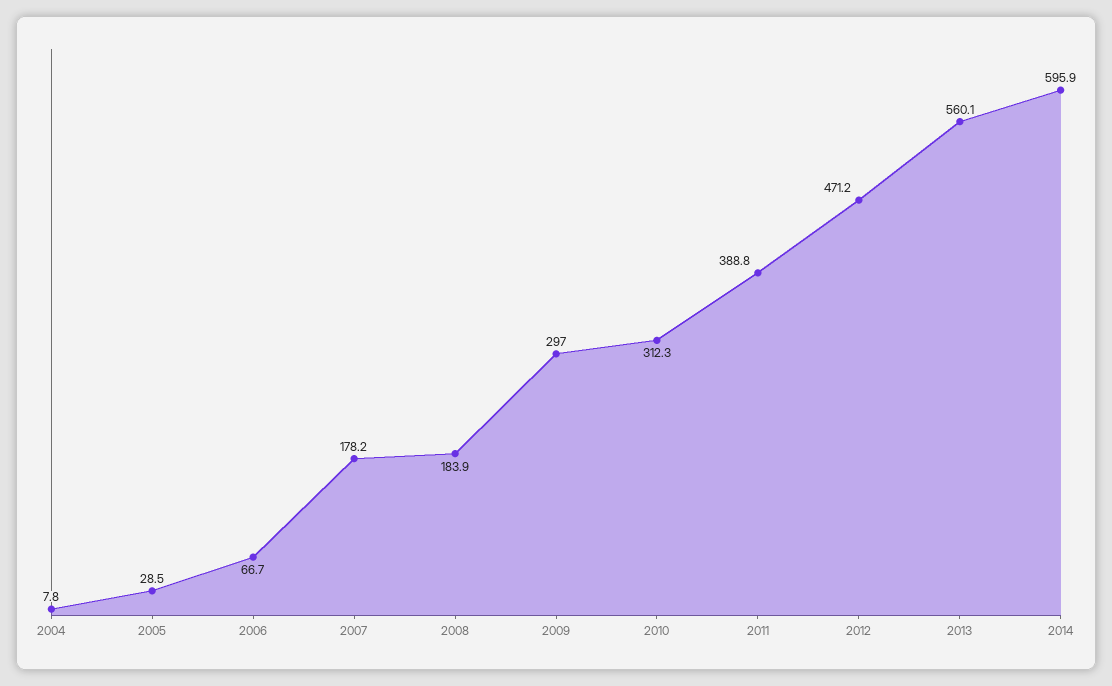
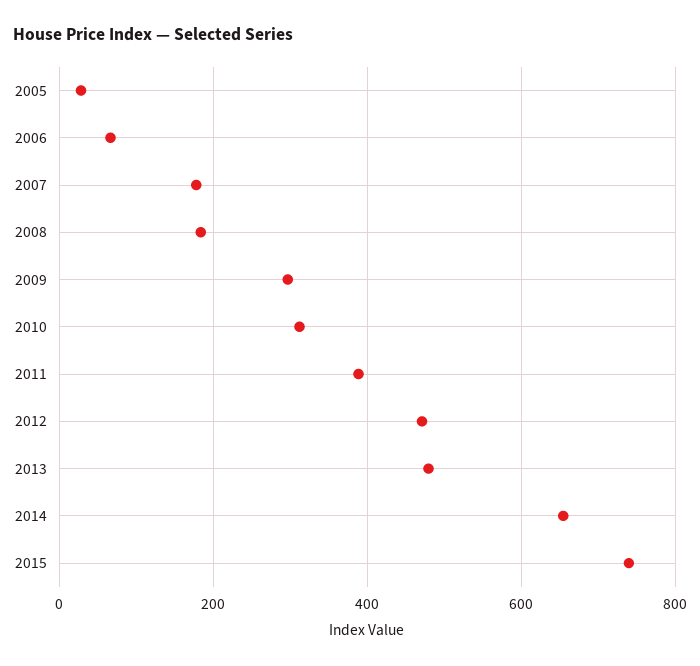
2004: 7.8 -> none
2013: 560.1 -> 480
2014: 595.9 -> 660
2015: none -> 740

